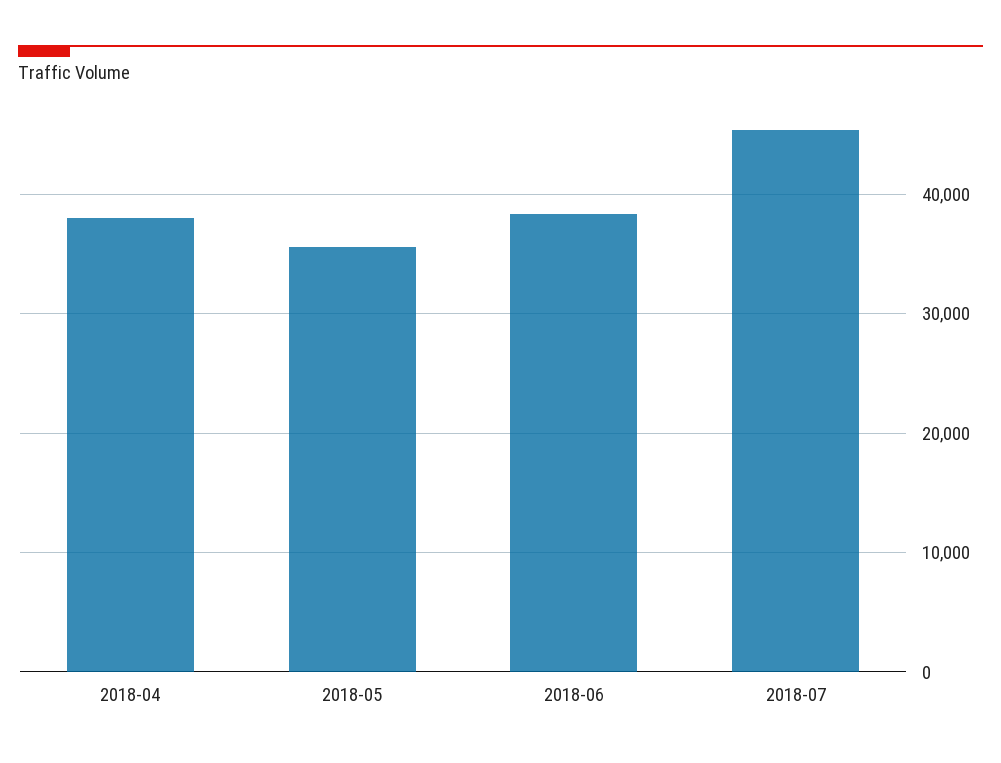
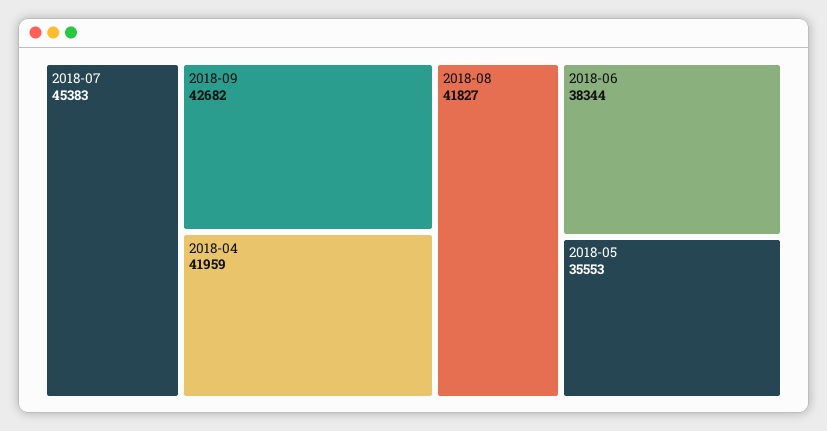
2018-04: 38000 -> 41959
2018-09: none -> 42682
2018-08: none -> 41827

